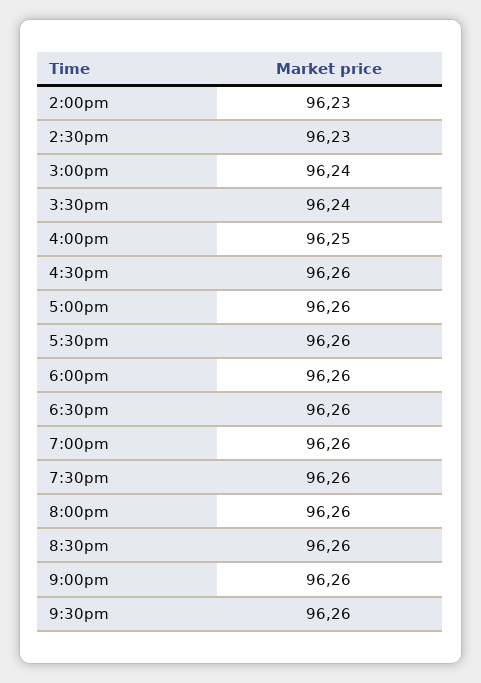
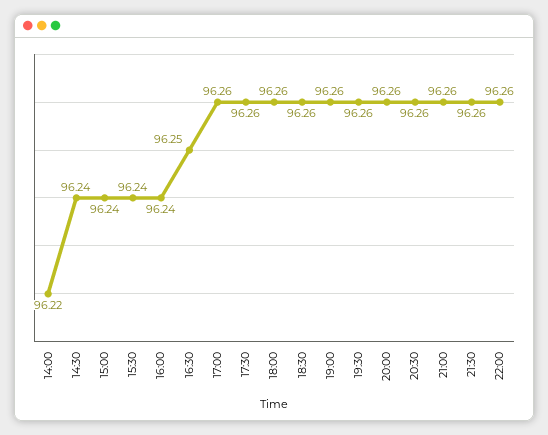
2:00pm: 96.23 -> 96.22
2:30pm: 96.23 -> 96.24
4:00pm: 96.25 -> 96.24
4:30pm: 96.26 -> 96.25
22:00: none -> 96.26

